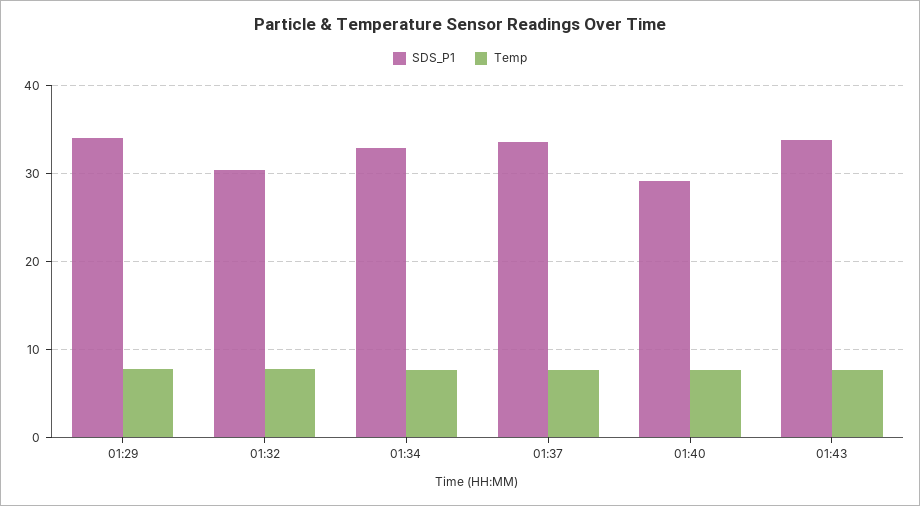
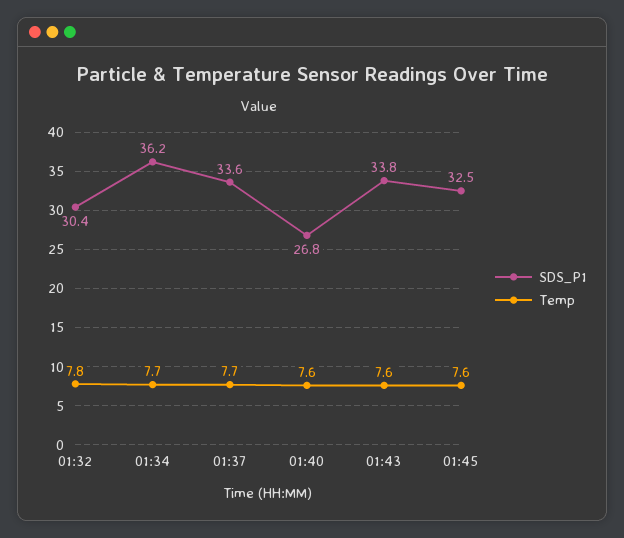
SDS_P1, 01:29: 34 -> none
Temp, 01:29: 8 -> none
SDS_P1, 01:34: 33 -> 36.2
SDS_P1, 01:40: 29 -> 26.8
SDS_P1, 01:45: none -> 32.5
Temp, 01:45: none -> 7.6

